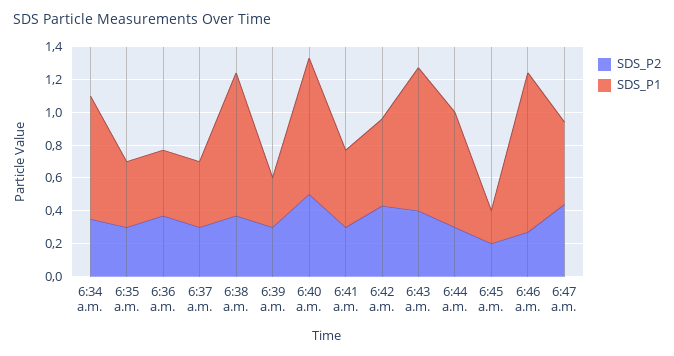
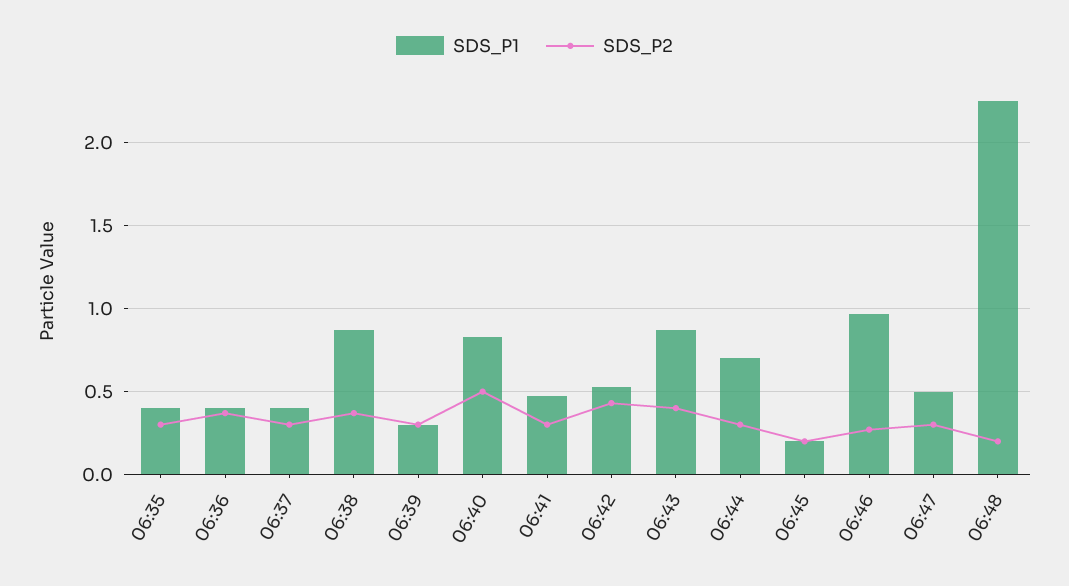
SDS_P2, 6:34 a.m.: 0.35 -> none
SDS_P1, 6:34 a.m.: 0.75 -> none
SDS_P2, 6:47 a.m.: 0.45 -> 0.3
SDS_P1, 06:48: none -> 2.25
SDS_P2, 06:48: none -> 0.2

